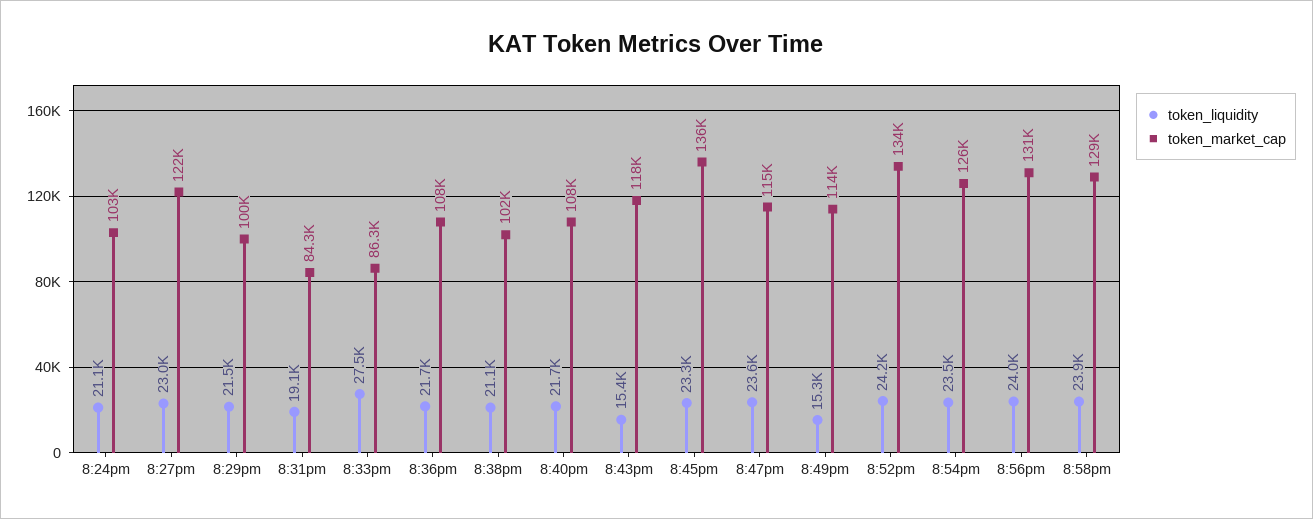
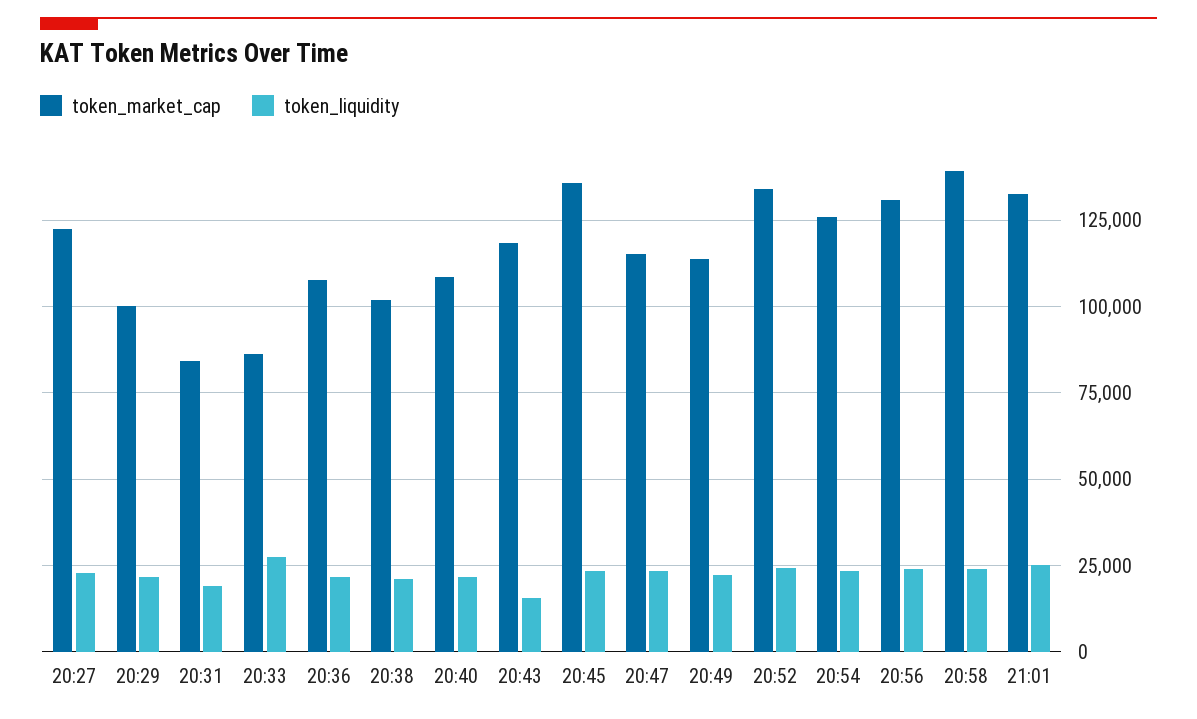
token_liquidity, 8:24pm: 21100 -> none
token_market_cap, 8:24pm: 103000 -> none
token_liquidity, 8:49pm: 15300 -> 22500
token_market_cap, 8:58pm: 129000 -> 140000
token_market_cap, 21:01: none -> 132500
token_liquidity, 21:01: none -> 25000

